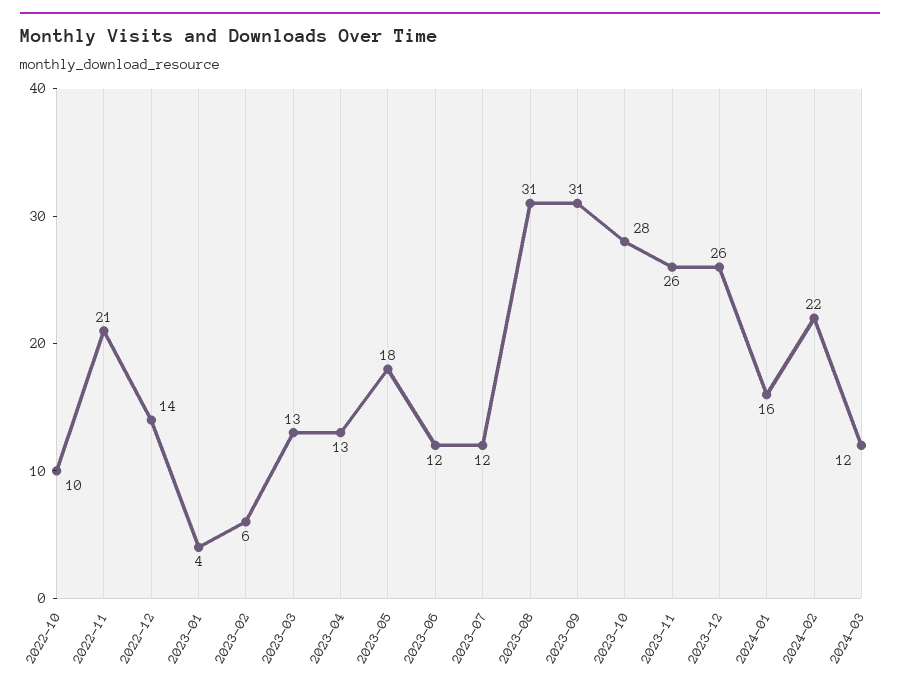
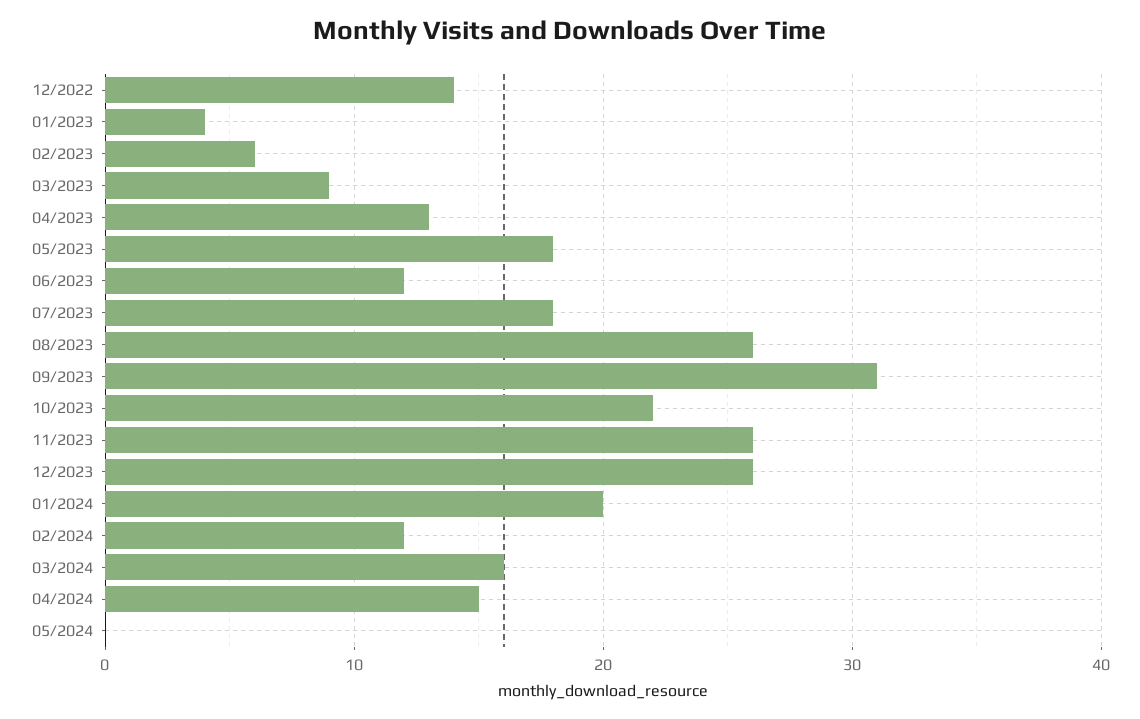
2022-10: 10 -> none
2022-11: 21 -> none
2023-03: 13 -> 9
2023-07: 12 -> 18
2023-08: 31 -> 26
2023-10: 28 -> 22
2024-01: 16 -> 20
2024-02: 22 -> 12
2024-03: 12 -> 16
04/2024: none -> 15
05/2024: none -> 0

